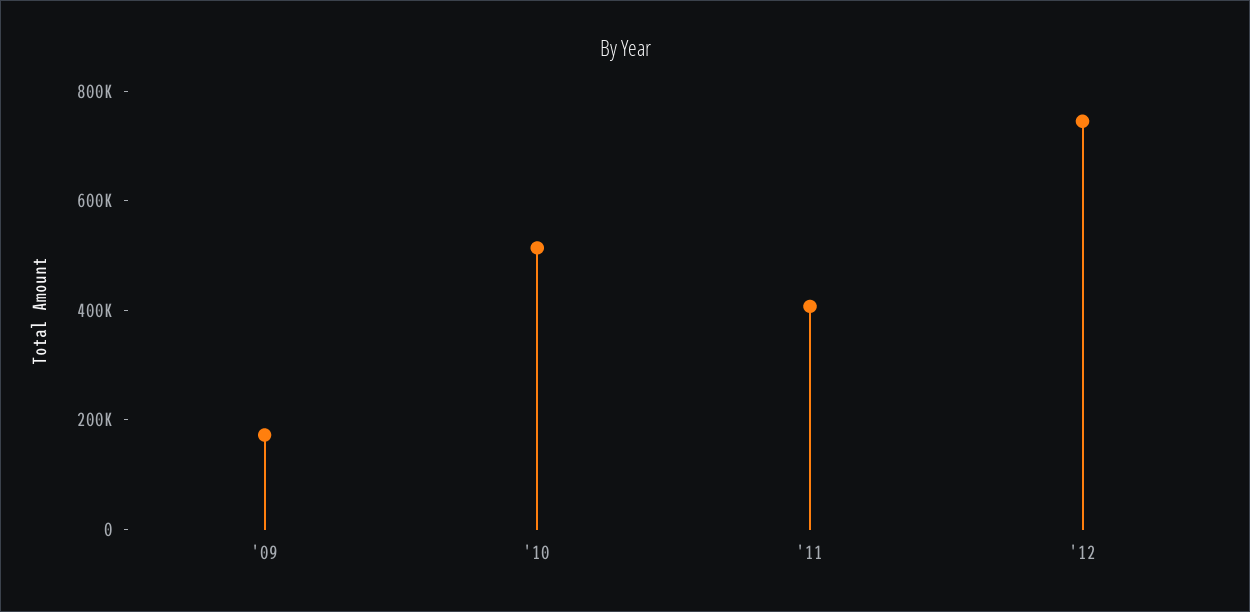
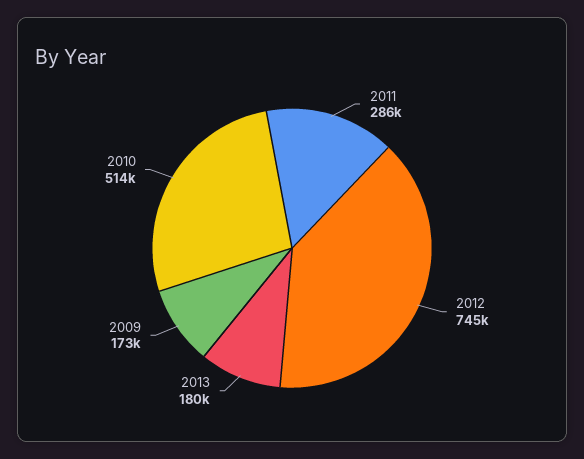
'11: 400000 -> 286000
2013: none -> 180000

